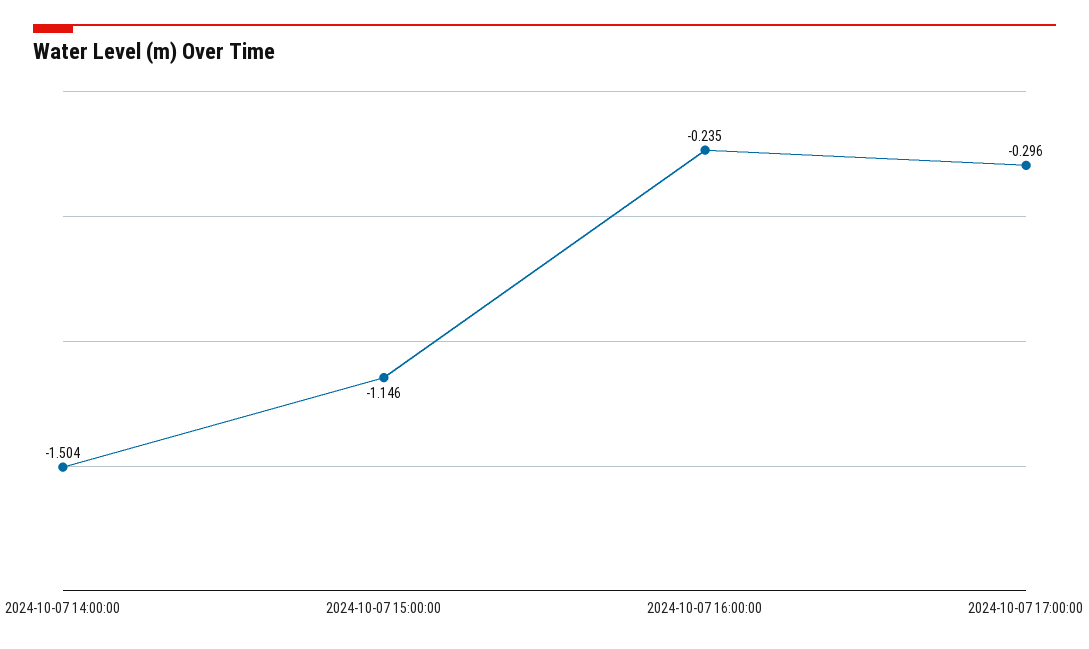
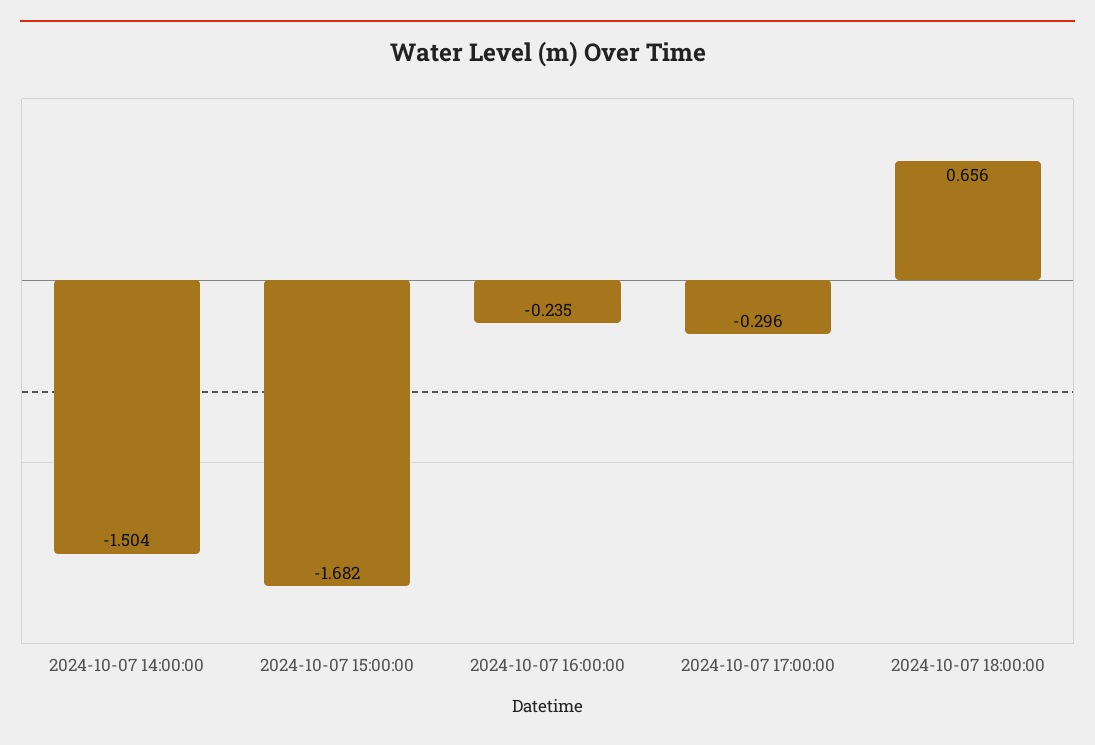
2024-10-07 15:00:00: -1.146 -> -1.682
2024-10-07 18:00:00: none -> 0.656

